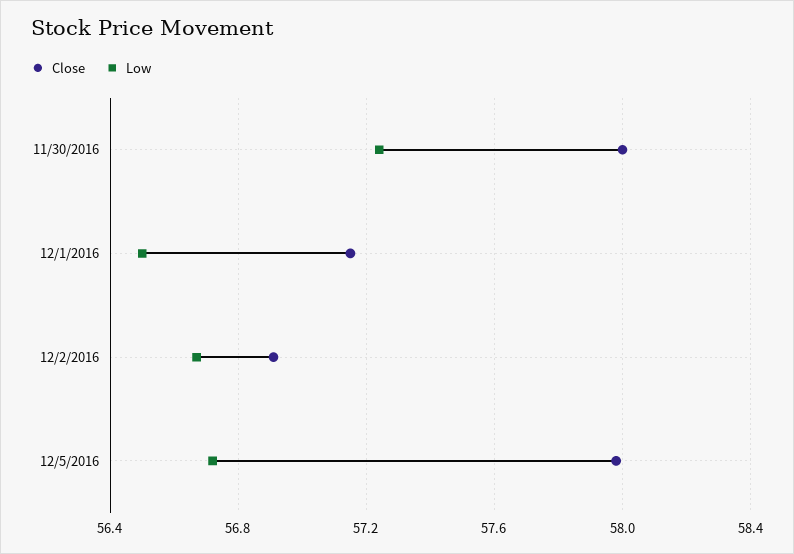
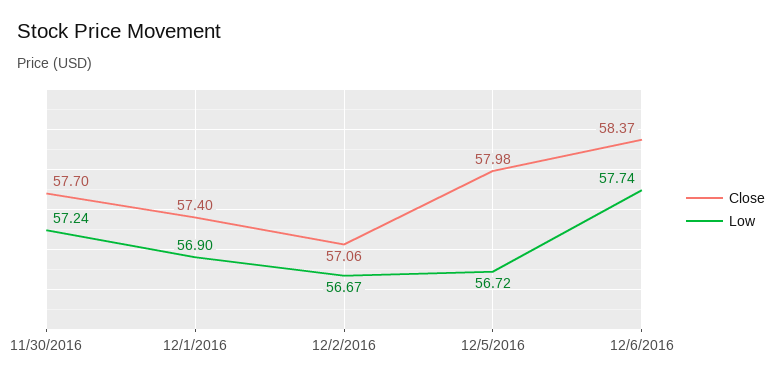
Close, 11/30/2016: 58 -> 57.7
Close, 12/1/2016: 57.15 -> 57.4
Low, 12/1/2016: 56.5 -> 56.9
Close, 12/2/2016: 56.9 -> 57.06
Close, 12/6/2016: none -> 58.37
Low, 12/6/2016: none -> 57.74

